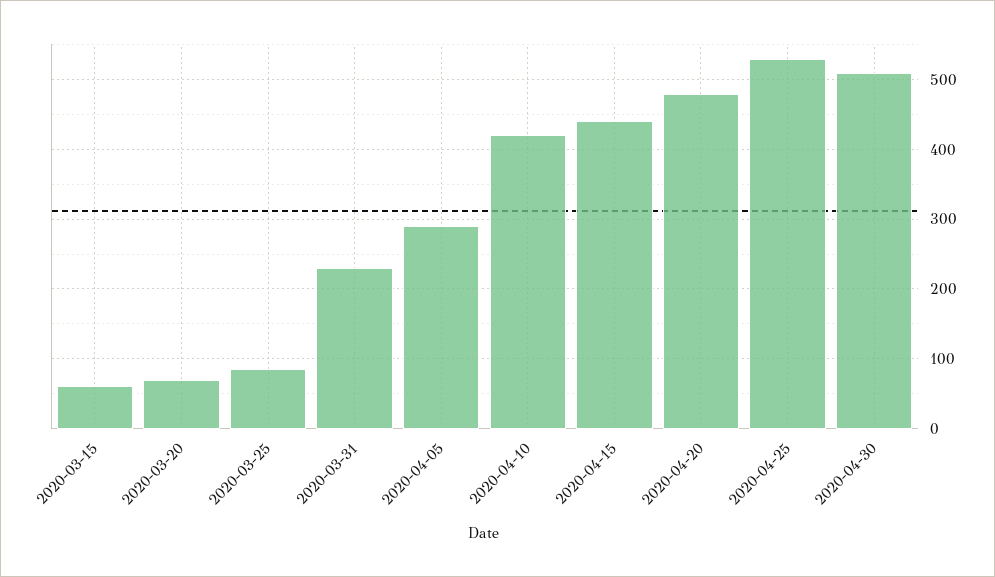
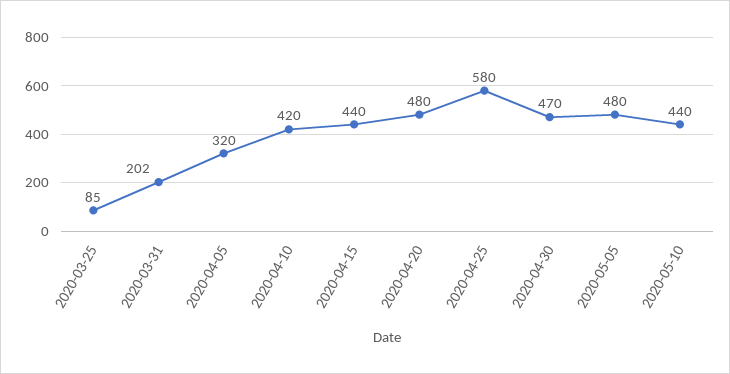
2020-03-15: 60 -> none
2020-03-20: 70 -> none
2020-03-31: 230 -> 202
2020-04-05: 290 -> 320
2020-04-25: 530 -> 580
2020-04-30: 510 -> 470
2020-05-05: none -> 480
2020-05-10: none -> 440

